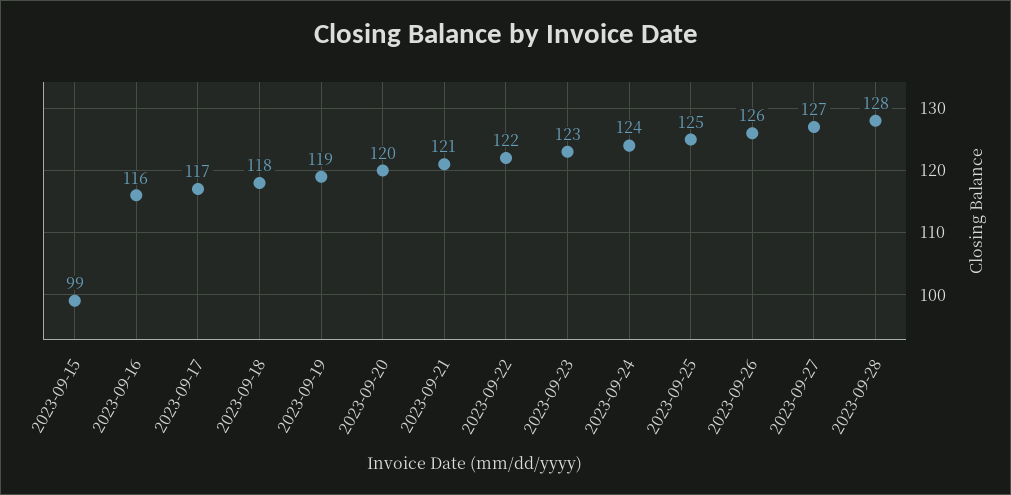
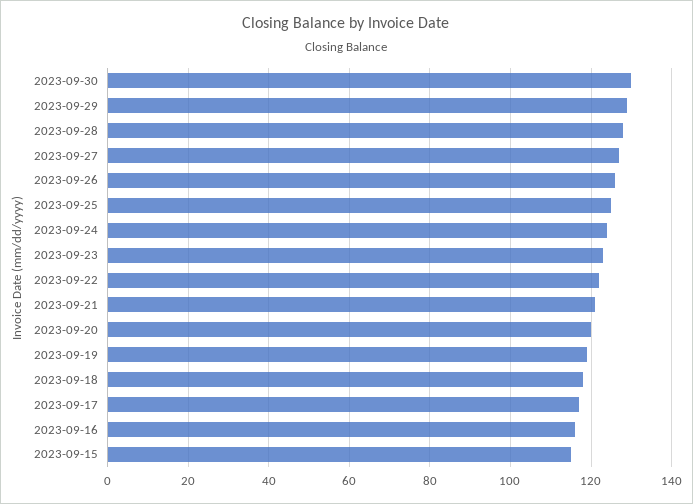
2023-09-15: 99 -> 115
2023-09-30: none -> 130
2023-09-29: none -> 130

